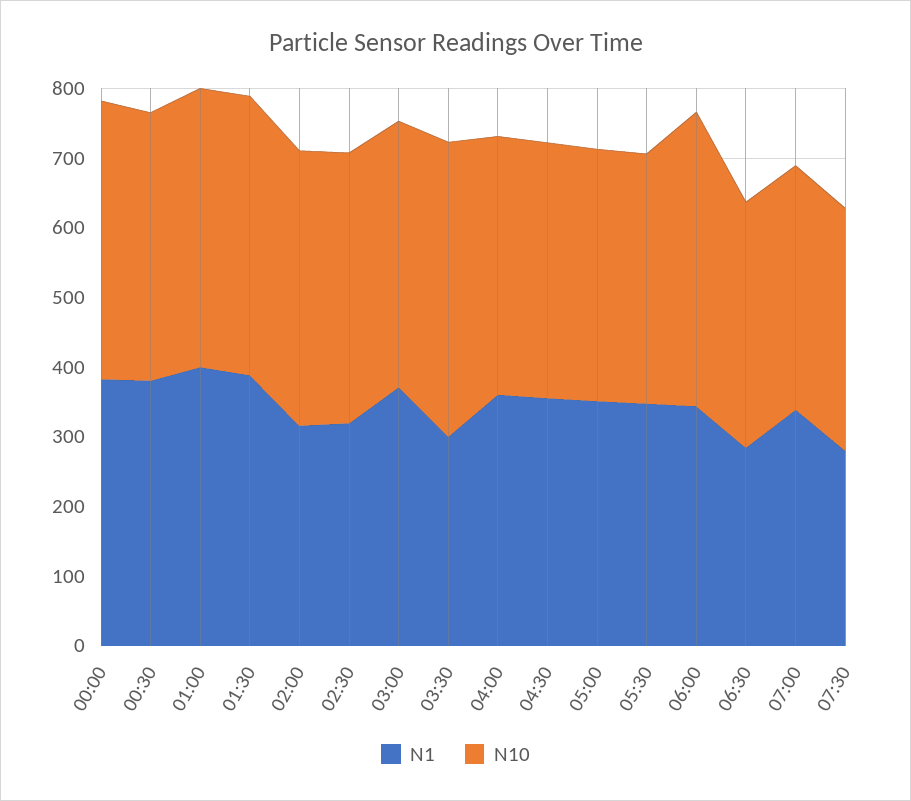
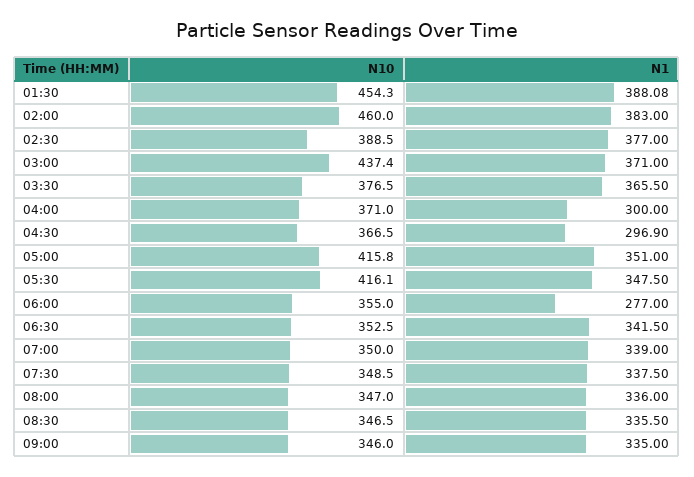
N1, 00:00: 380 -> none
N10, 00:00: 400 -> none
N1, 00:30: 380 -> none
N10, 00:30: 380 -> none
N1, 01:00: 400 -> none
N10, 01:00: 400 -> none
N10, 01:30: 400 -> 454.3
N1, 02:00: 320 -> 383
N10, 02:00: 400 -> 460
N1, 02:30: 320 -> 377
N10, 03:00: 380 -> 437.4
N1, 03:30: 300 -> 365.5
N10, 03:30: 420 -> 376.5
N1, 04:00: 360 -> 300
N1, 04:30: 360 -> 296.9
N10, 05:00: 360 -> 415.8
N10, 05:30: 360 -> 416.1
N1, 06:00: 340 -> 277
N10, 06:00: 420 -> 355
N1, 06:30: 280 -> 341.5
N1, 07:30: 280 -> 337.5
N10, 08:00: none -> 347
N1, 08:00: none -> 336
N10, 08:30: none -> 346.5
N1, 08:30: none -> 335.5
N10, 09:00: none -> 346
N1, 09:00: none -> 335

